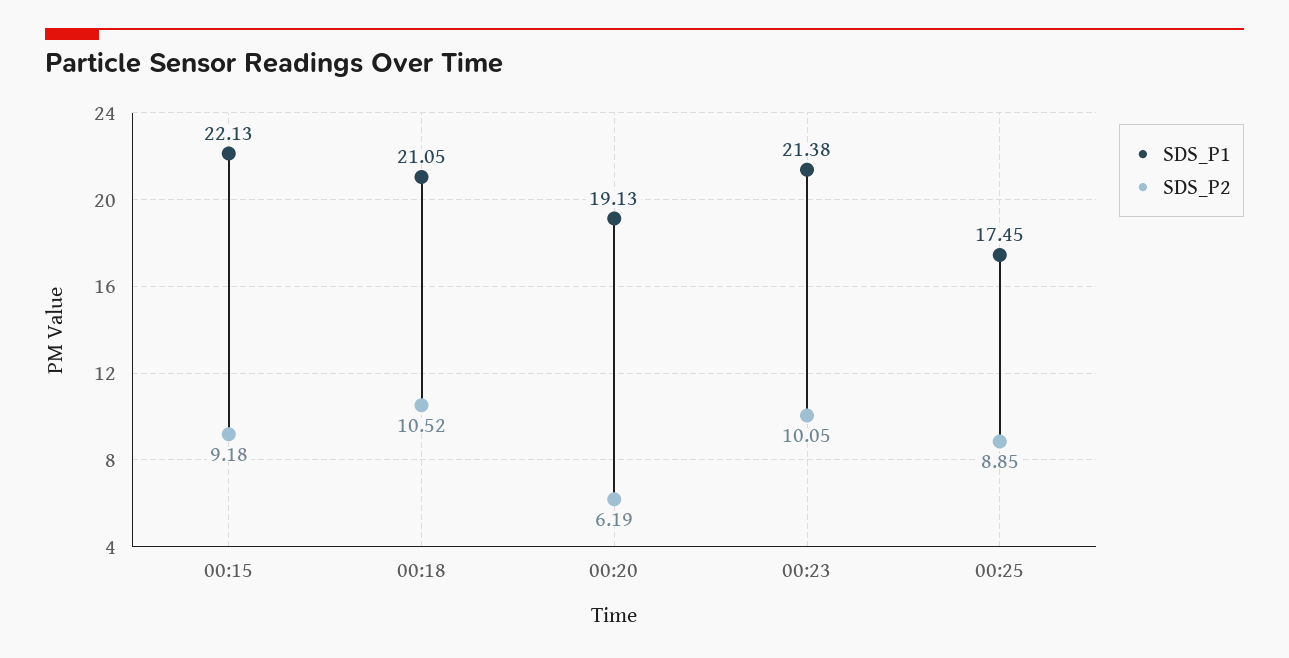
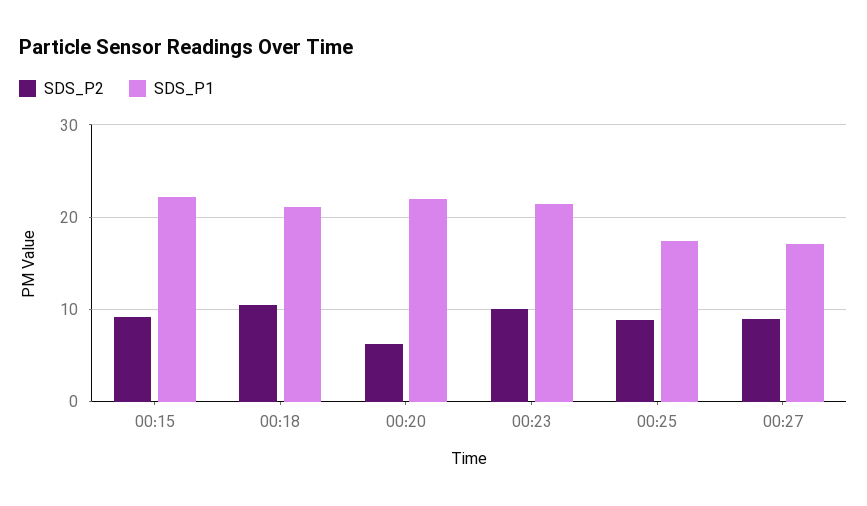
SDS_P1, 00:20: 19.13 -> 22
SDS_P2, 00:27: none -> 9
SDS_P1, 00:27: none -> 17

